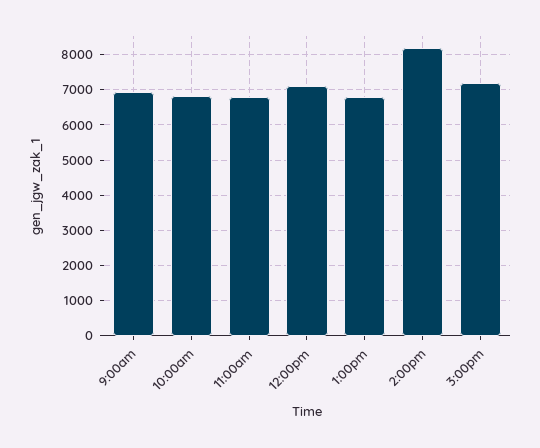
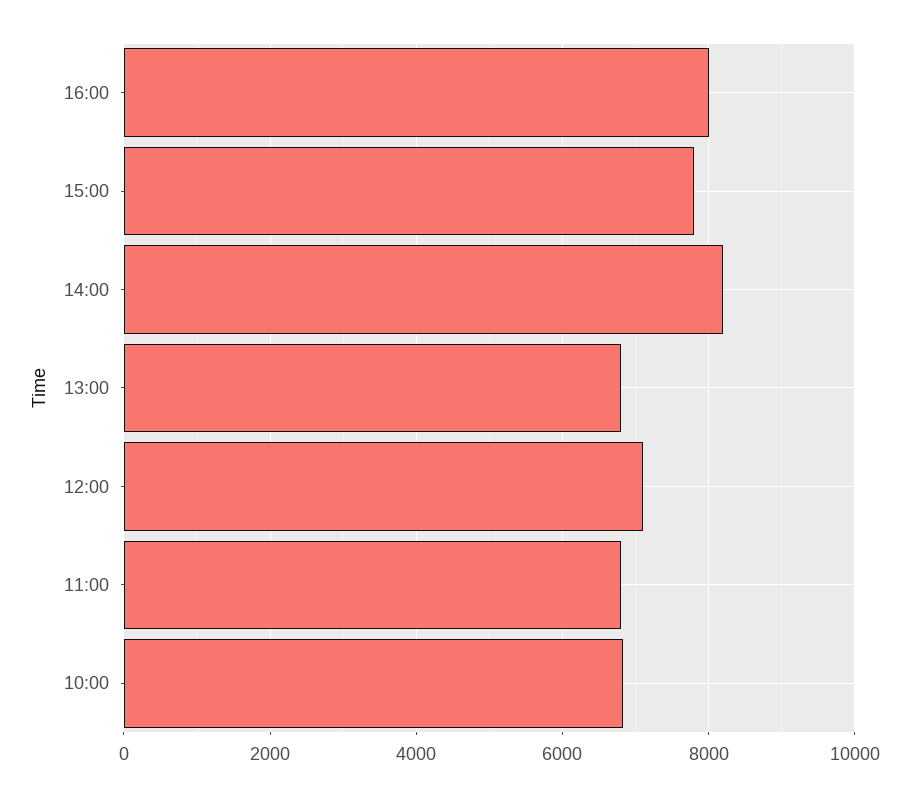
9:00am: 7000 -> none
3:00pm: 7200 -> 7800
16:00: none -> 8000

